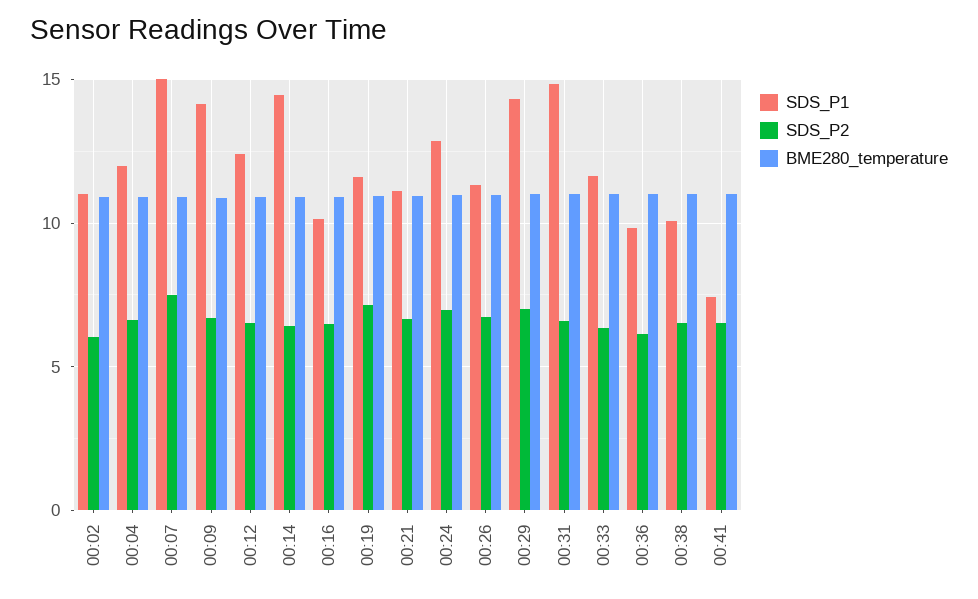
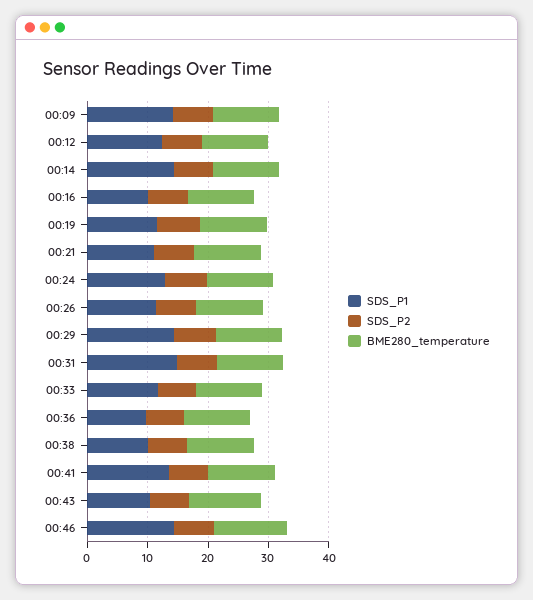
SDS_P1, 00:02: 11 -> none
SDS_P2, 00:02: 6 -> none
BME280_temperature, 00:02: 11 -> none
SDS_P1, 00:04: 12 -> none
SDS_P2, 00:04: 6.5 -> none
BME280_temperature, 00:04: 11 -> none
SDS_P1, 00:07: 15 -> none
SDS_P2, 00:07: 7.5 -> none
BME280_temperature, 00:07: 11 -> none
SDS_P1, 00:41: 7.5 -> 14
SDS_P1, 00:43: none -> 10
SDS_P2, 00:43: none -> 6
BME280_temperature, 00:43: none -> 12
SDS_P1, 00:46: none -> 14
SDS_P2, 00:46: none -> 6
BME280_temperature, 00:46: none -> 12

